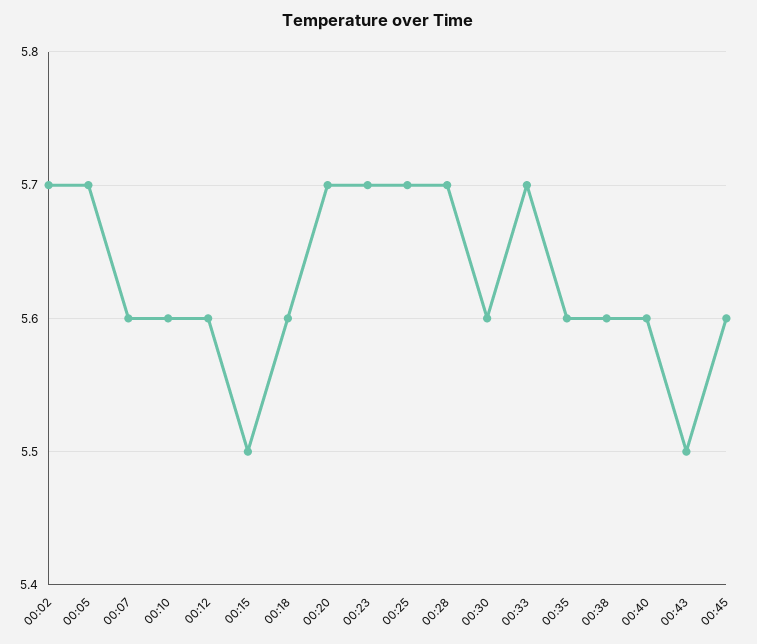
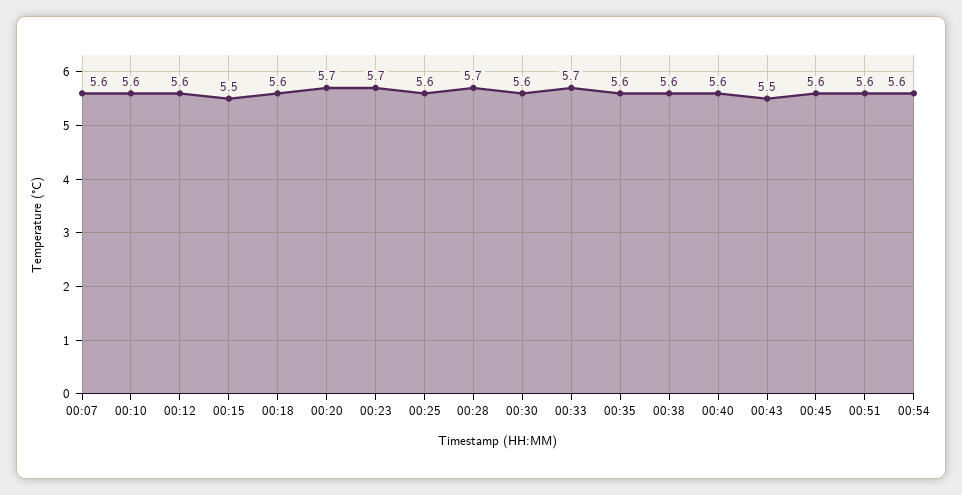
00:02: 5.7 -> none
00:05: 5.7 -> none
00:25: 5.7 -> 5.6
00:51: none -> 5.6
00:54: none -> 5.6

